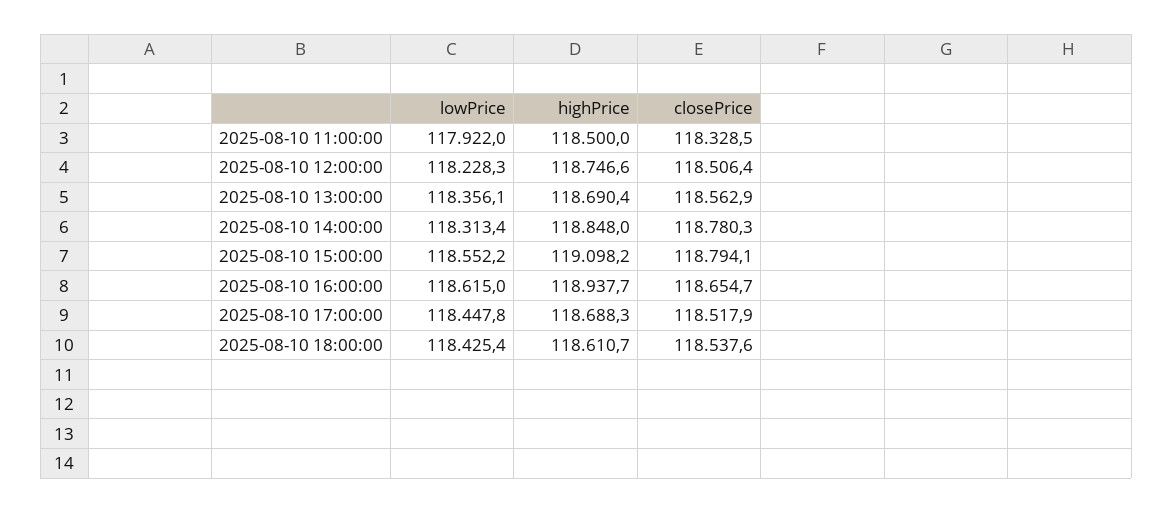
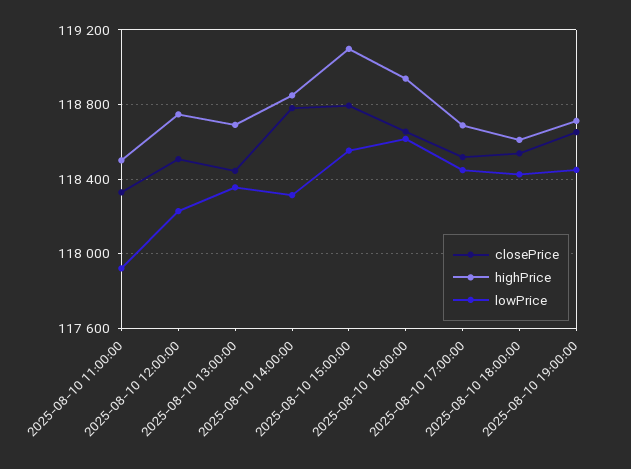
closePrice, 2025-08-10 13:00:00: 118562.9 -> 118450
closePrice, 2025-08-10 19:00:00: none -> 118650
highPrice, 2025-08-10 19:00:00: none -> 118700
lowPrice, 2025-08-10 19:00:00: none -> 118450

